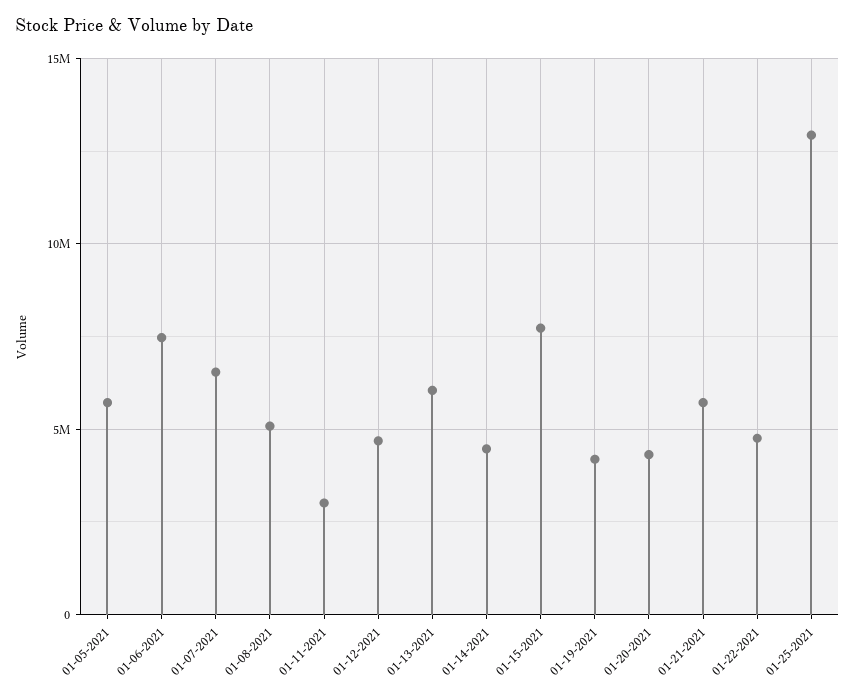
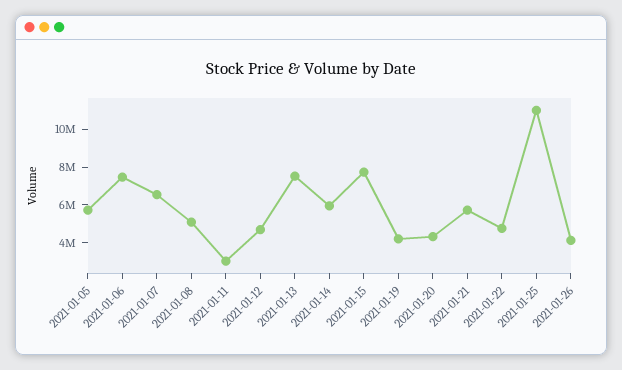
01-13-2021: 6000000 -> 7500000
01-14-2021: 4500000 -> 6000000
01-25-2021: 13000000 -> 11000000
2021-01-26: none -> 4000000

